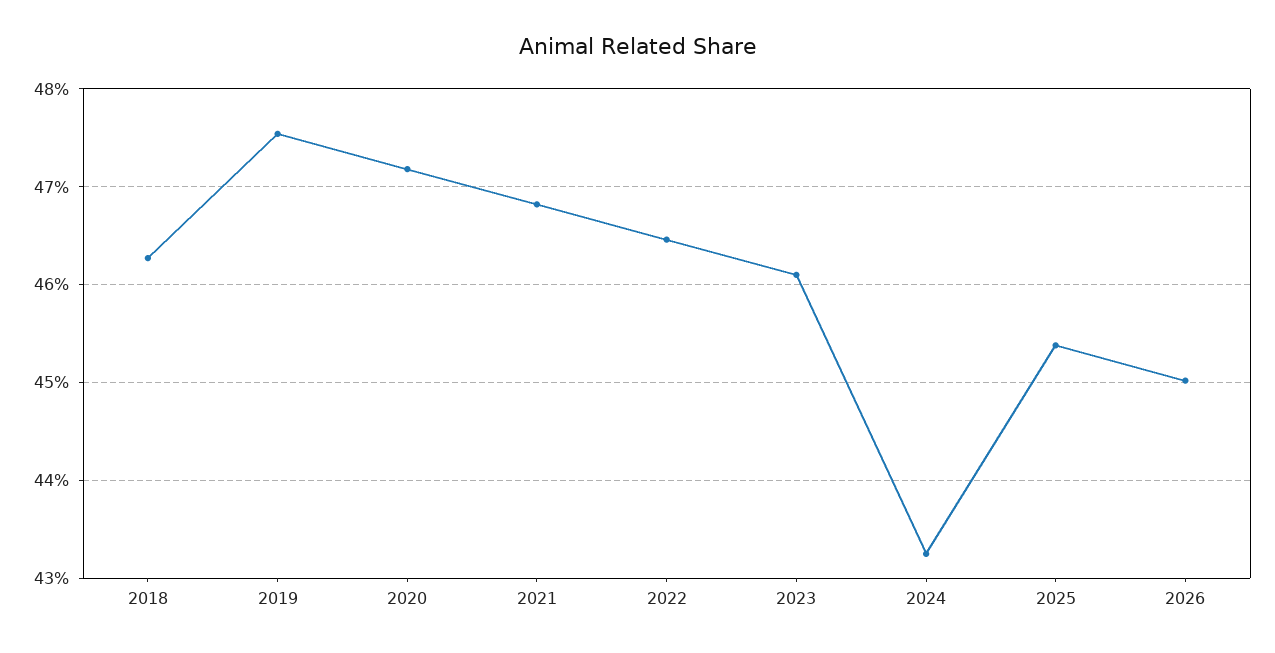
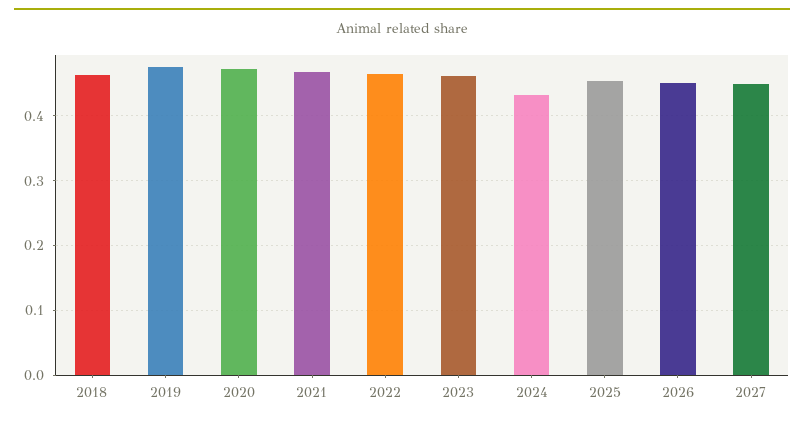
2027: none -> 0.45

